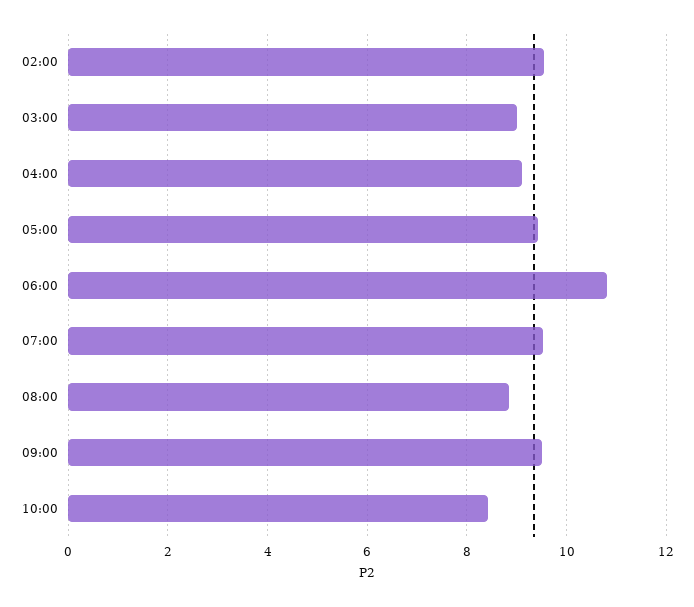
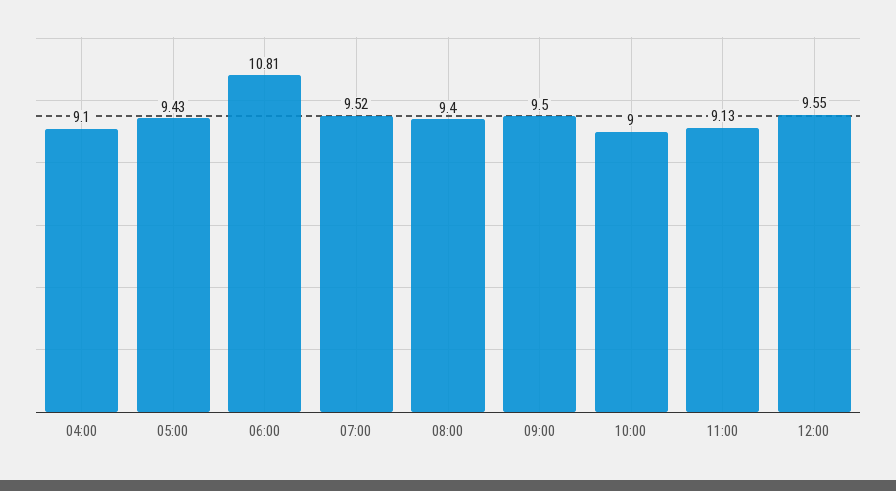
02:00: 9.6 -> none
03:00: 9 -> none
08:00: 8.8 -> 9.4
10:00: 8.4 -> 9
11:00: none -> 9.13
12:00: none -> 9.55

